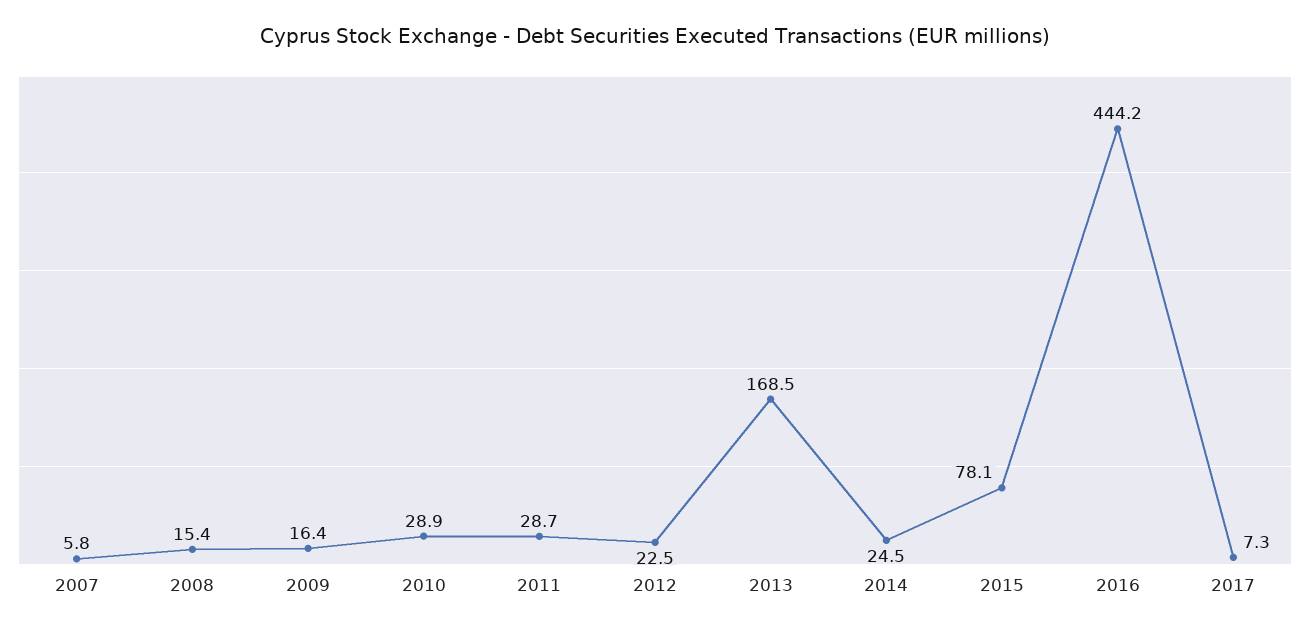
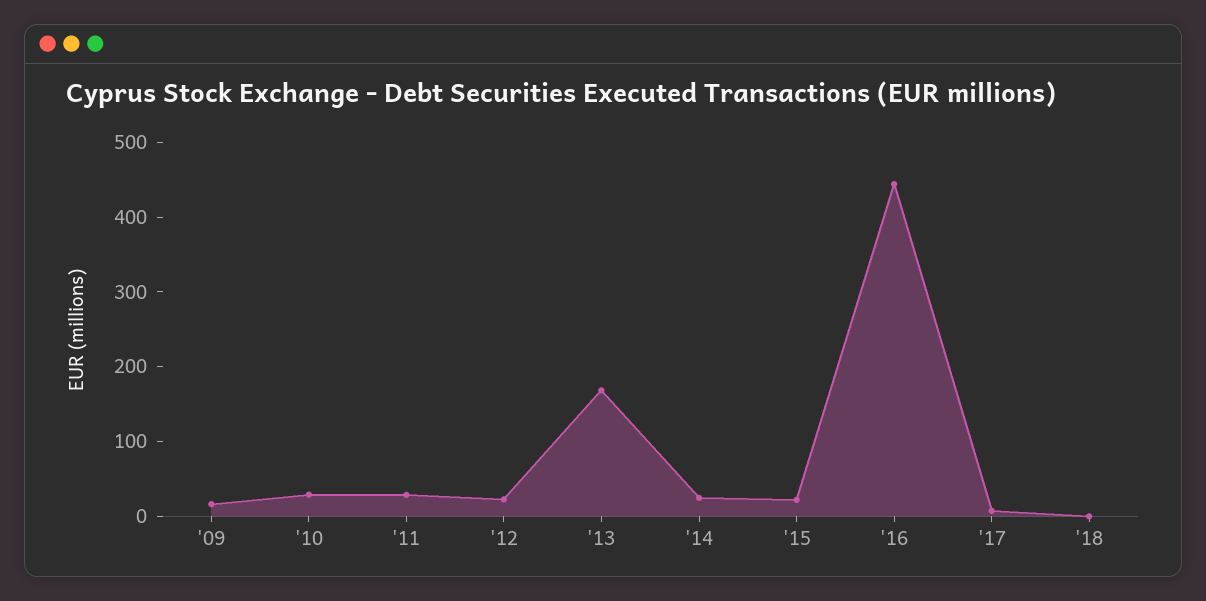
2007: 5.8 -> none
2008: 15.4 -> none
2015: 78.1 -> 20
'18: none -> 0

